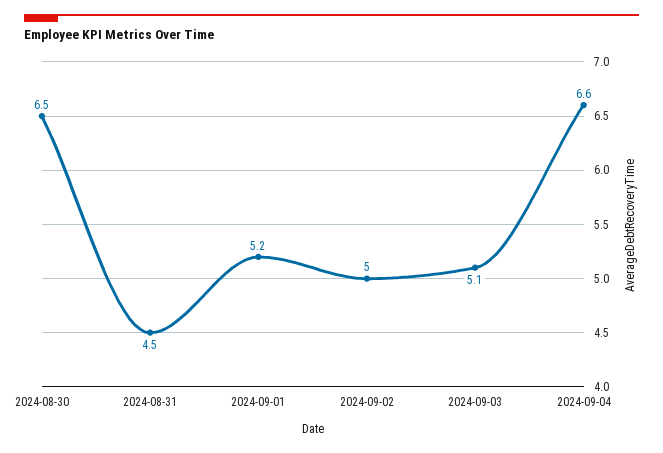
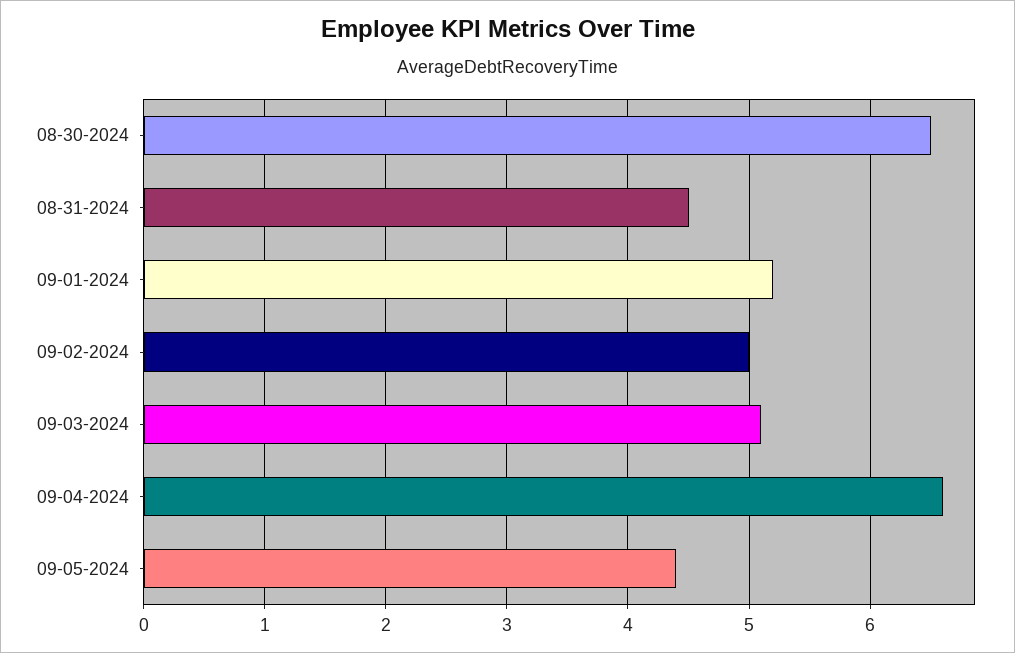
09-05-2024: none -> 4.4

